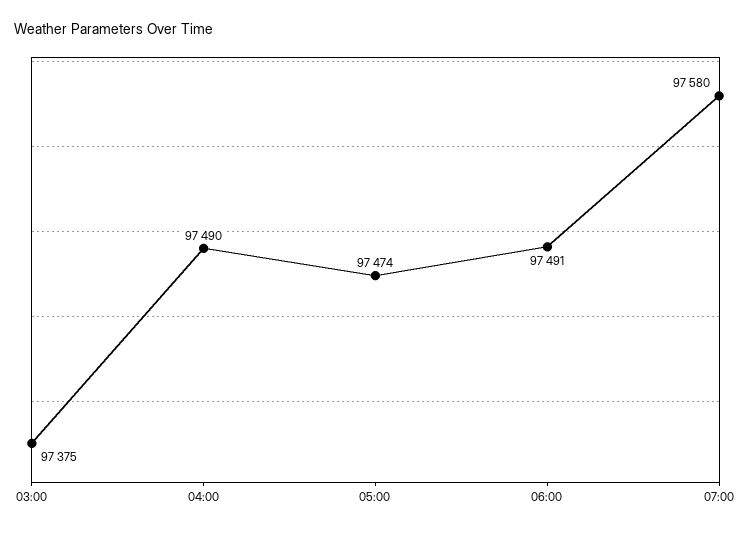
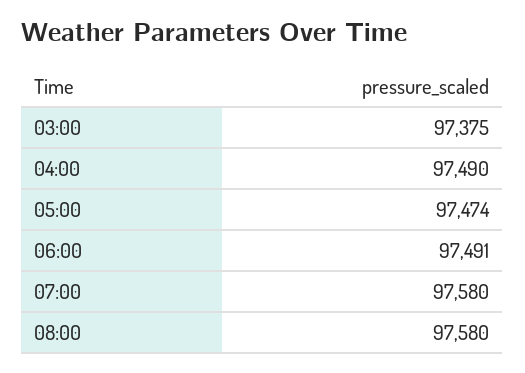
08:00: none -> 97580

